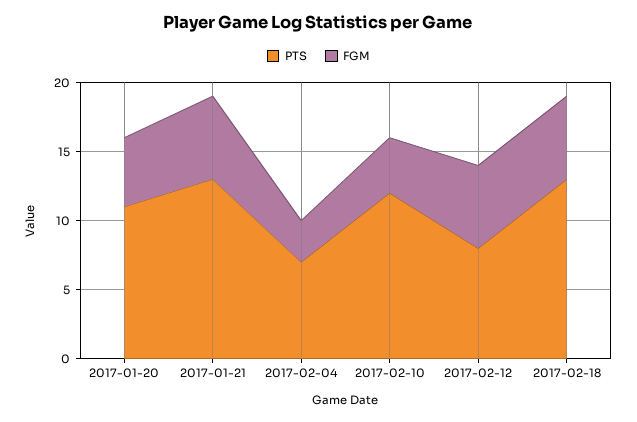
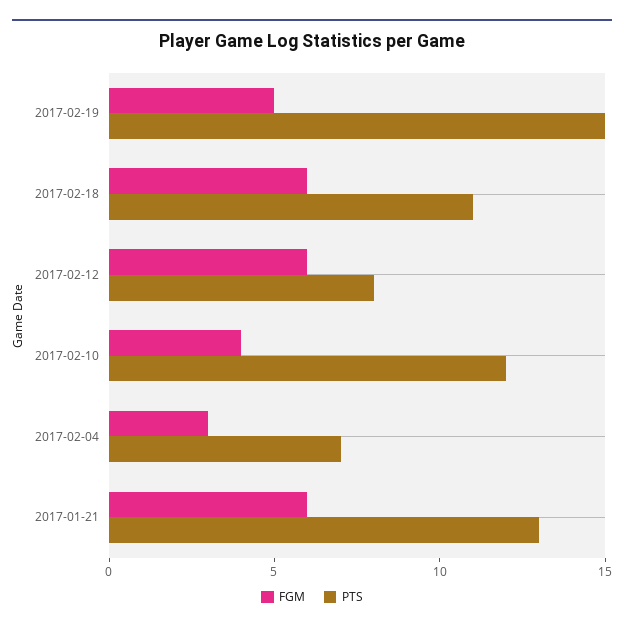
PTS, 2017-01-20: 11 -> none
FGM, 2017-01-20: 5 -> none
PTS, 2017-02-18: 13 -> 11
FGM, 2017-02-19: none -> 5
PTS, 2017-02-19: none -> 15

